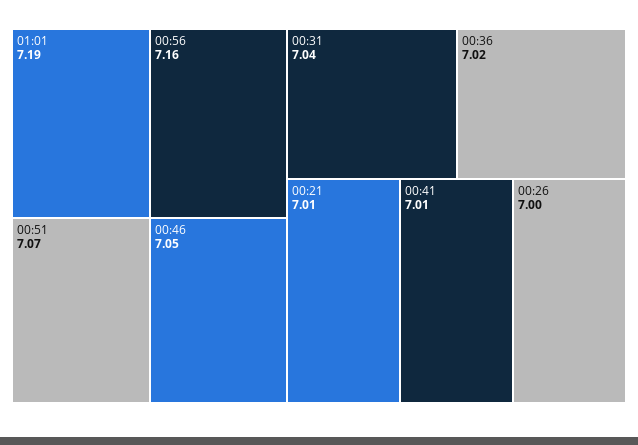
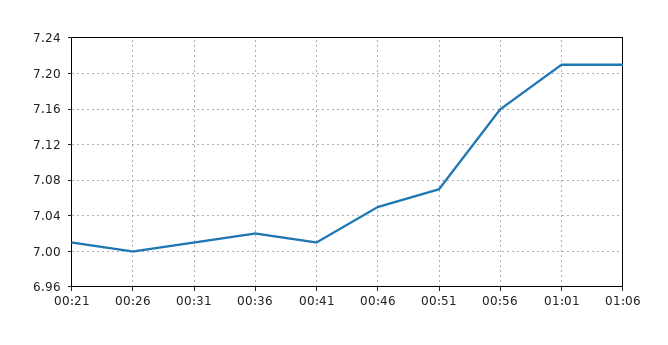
01:01: 7.19 -> 7.21
00:31: 7.04 -> 7.01
01:06: none -> 7.21

